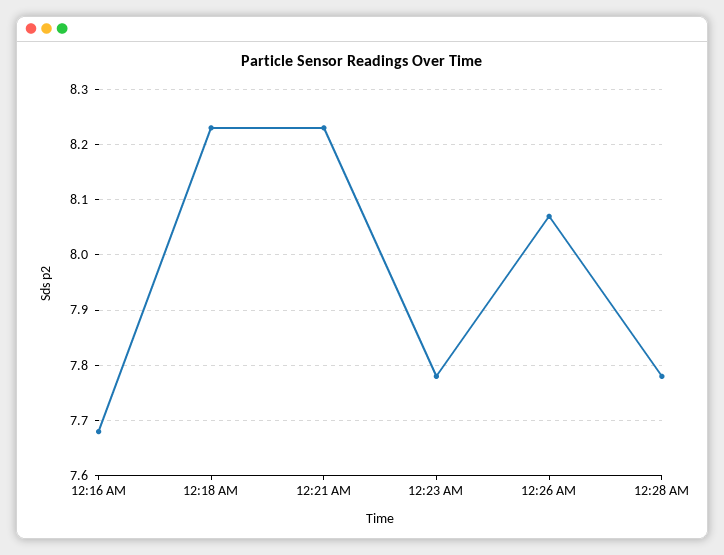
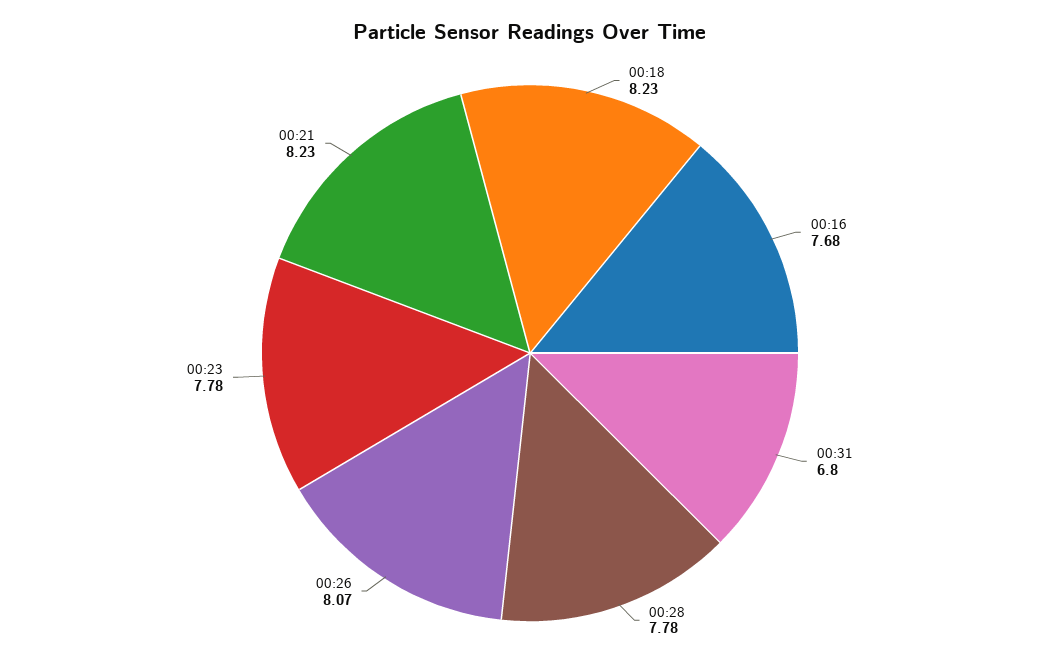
00:31: none -> 6.8

